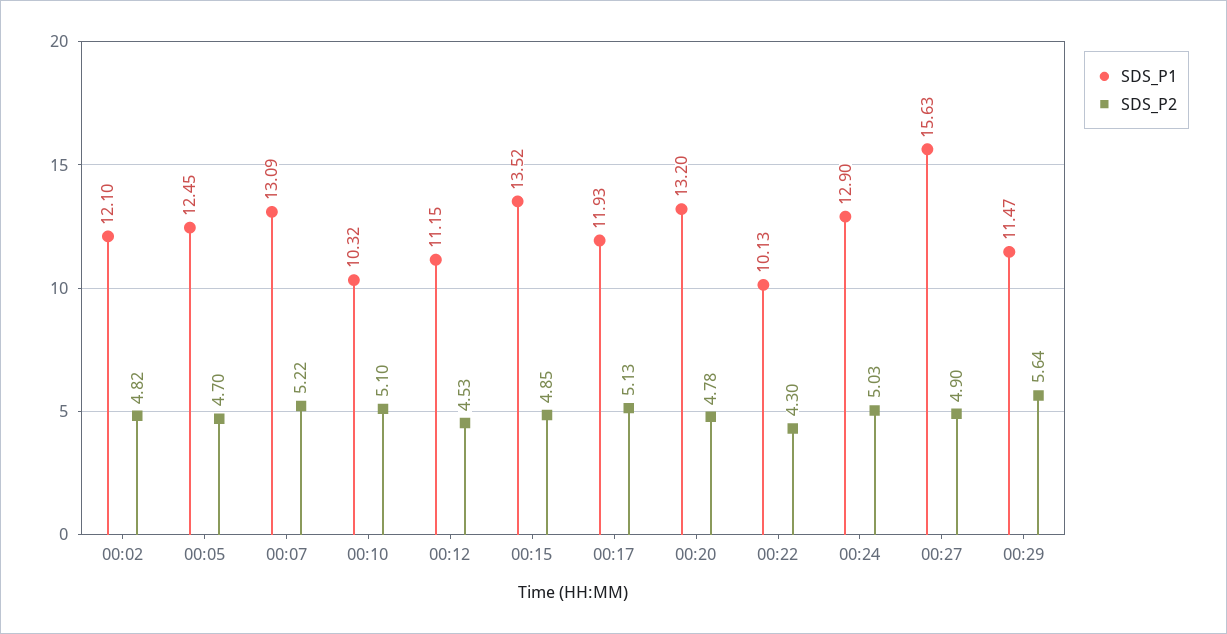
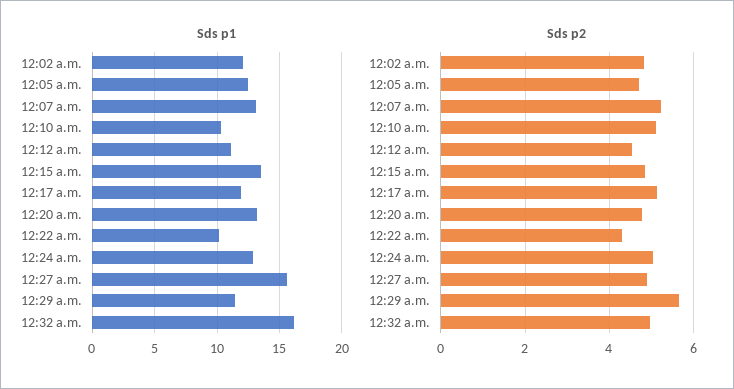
SDS_P1, 12:32 a.m.: none -> 16
SDS_P2, 12:32 a.m.: none -> 5

